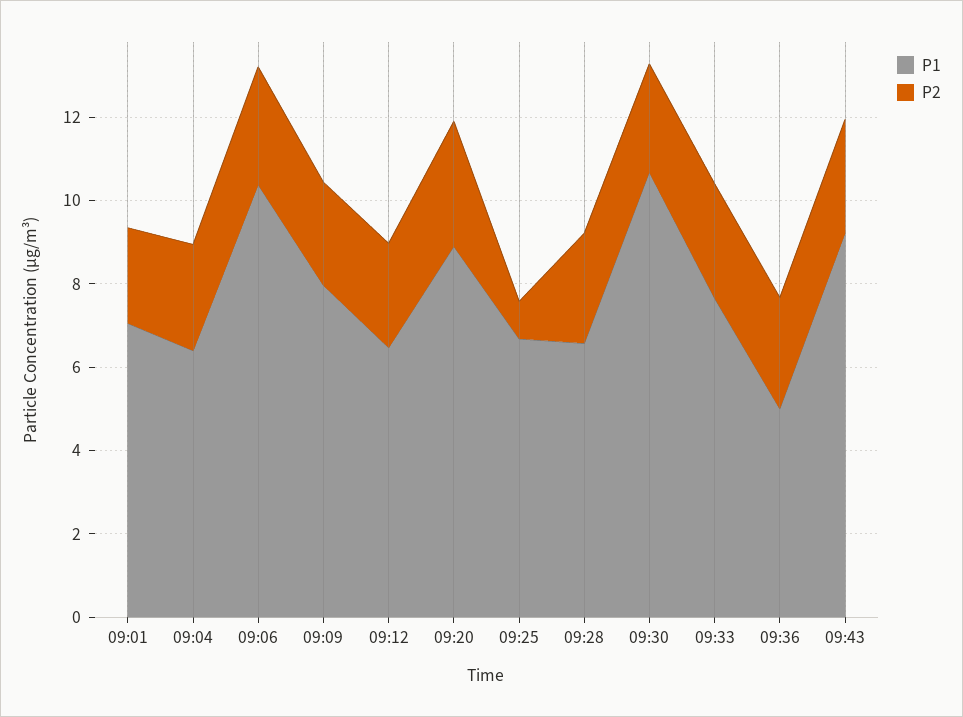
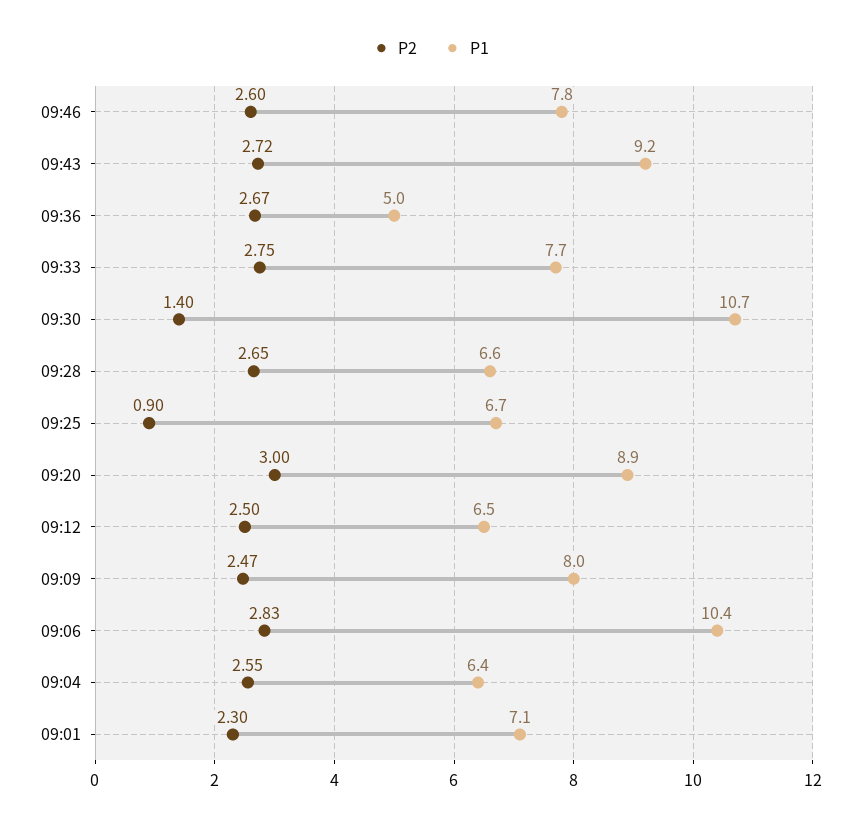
P2, 09:30: 2.5 -> 1.4
P2, 09:46: none -> 2.6
P1, 09:46: none -> 7.8

